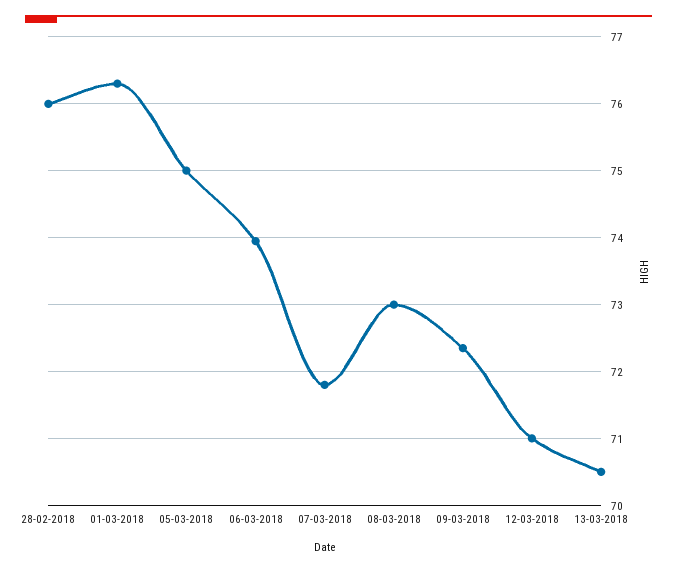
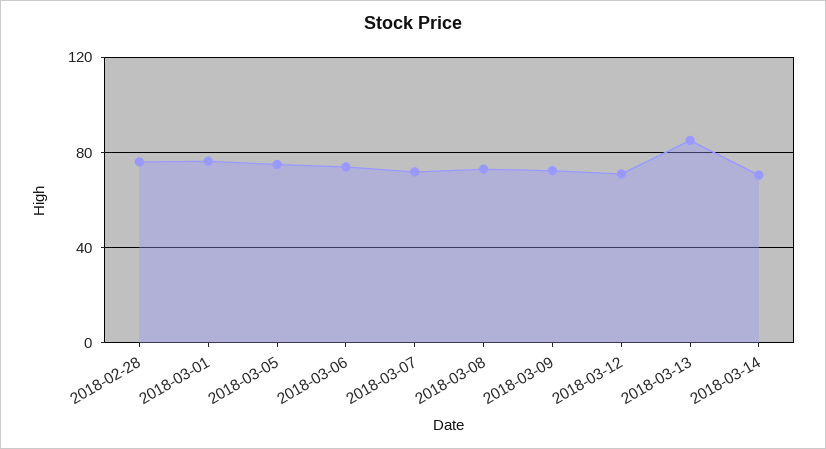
13-03-2018: 70.5 -> 85
2018-03-14: none -> 70

